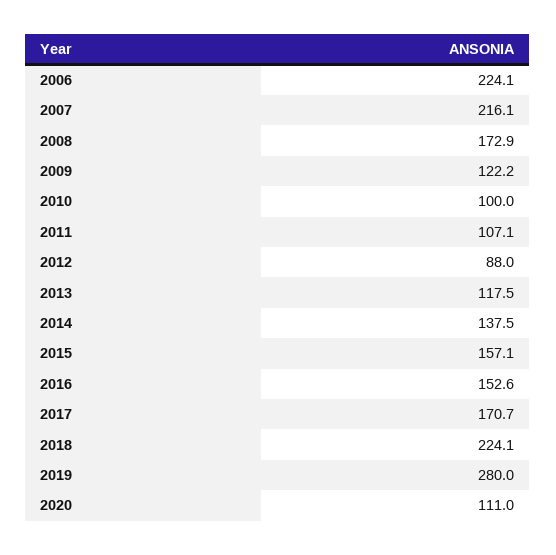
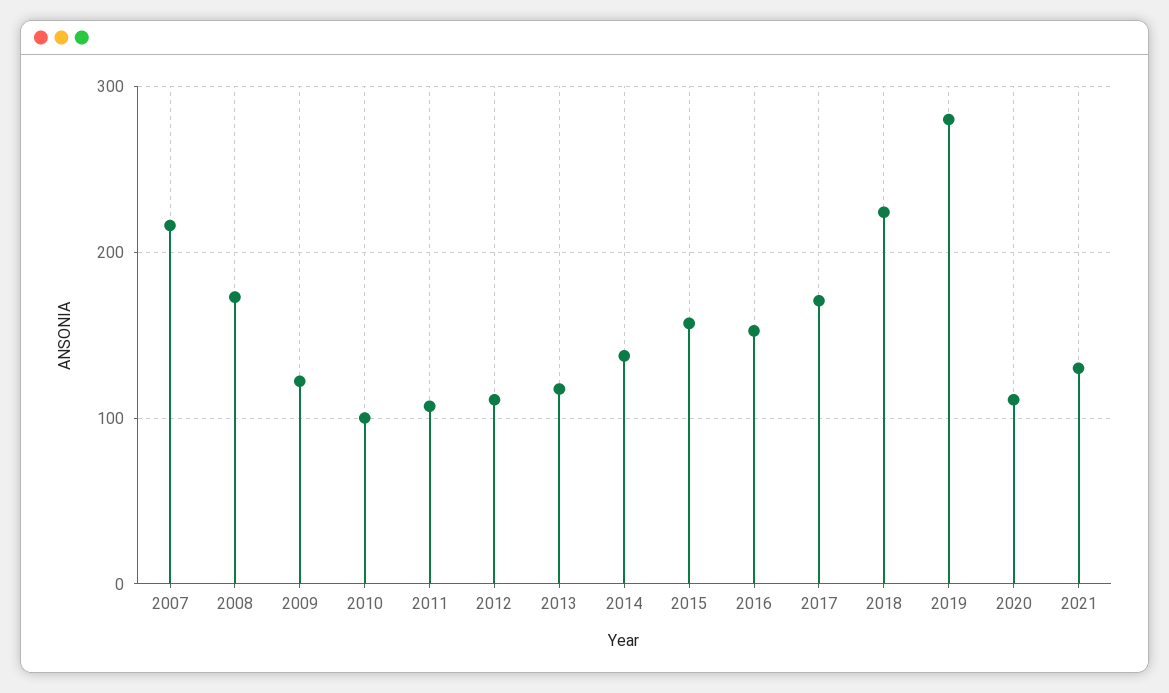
2006: 224.1 -> none
2012: 88 -> 110
2021: none -> 130

